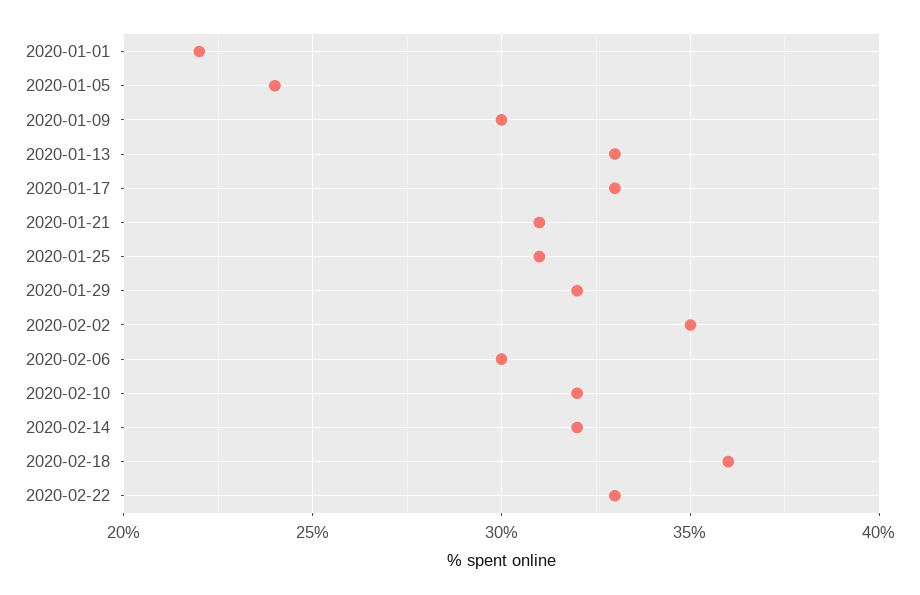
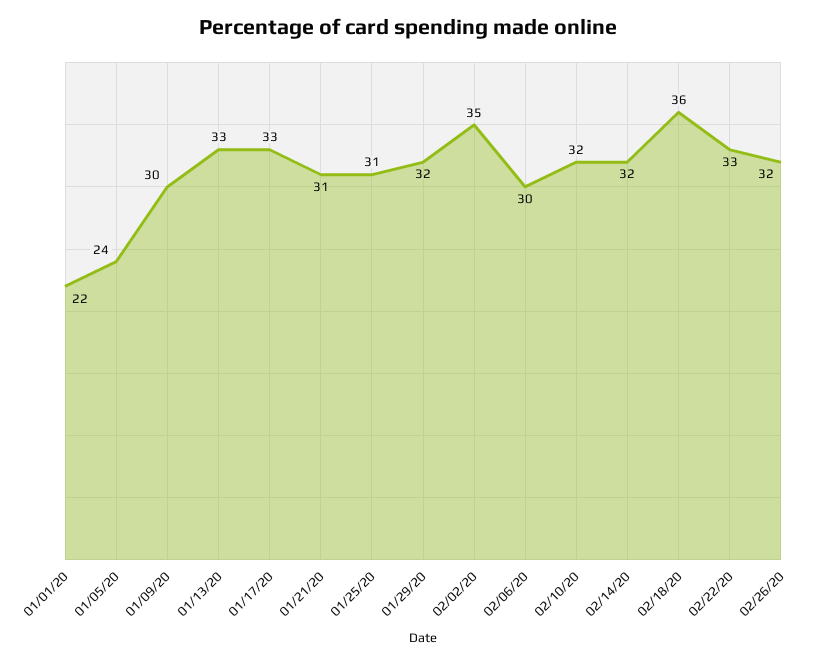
02/26/20: none -> 32

